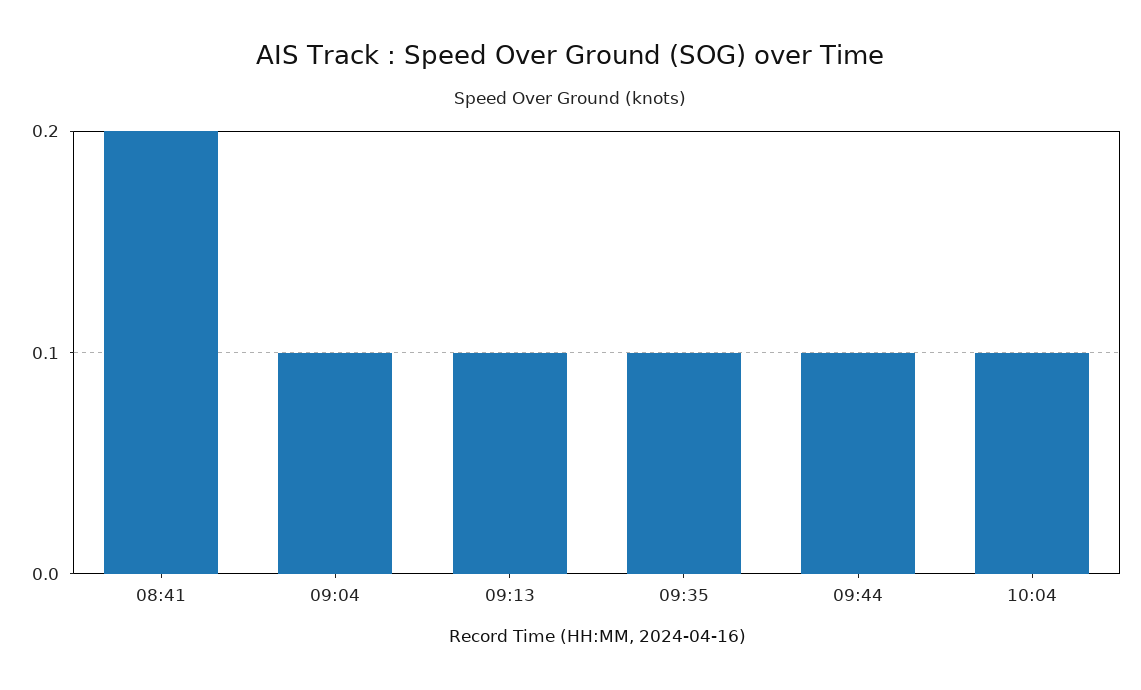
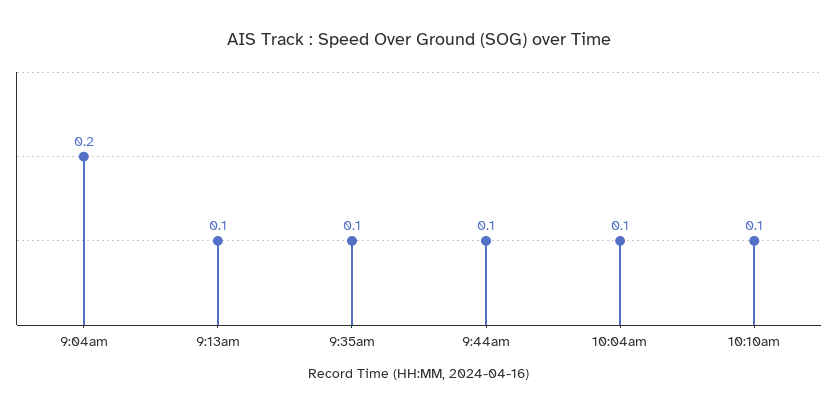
08:41: 0.2 -> none
09:04: 0.1 -> 0.2
10:10am: none -> 0.1

